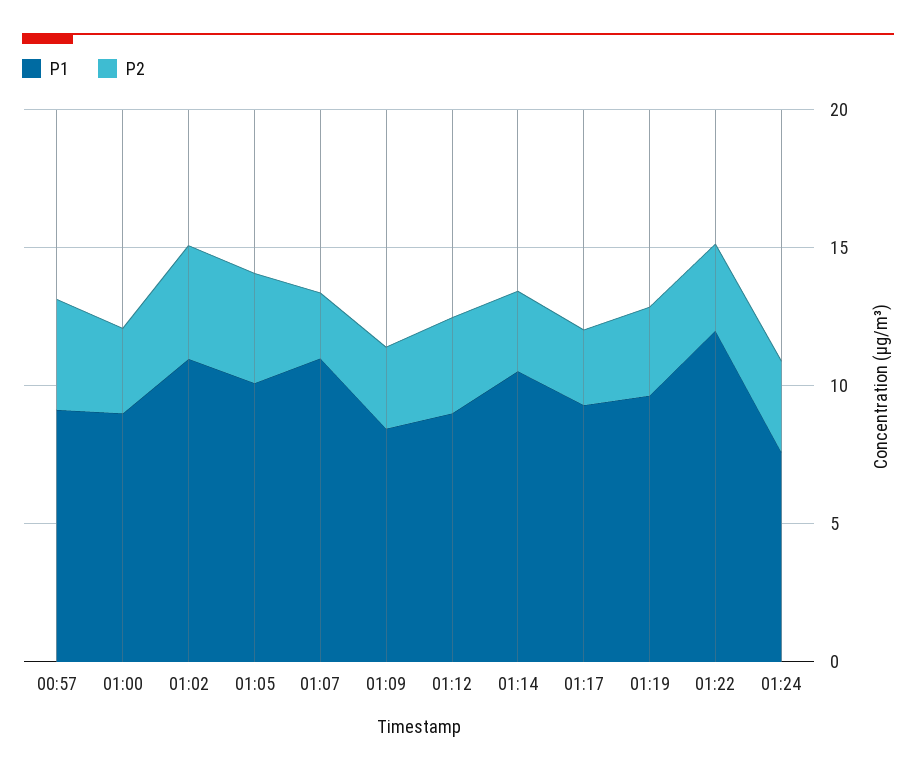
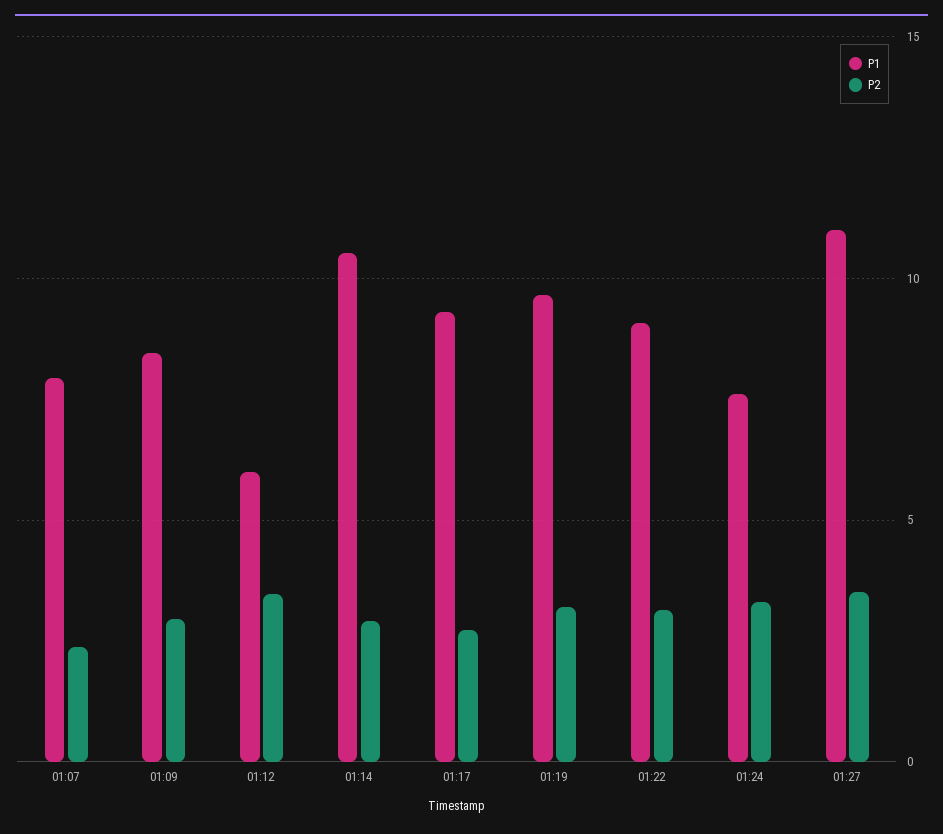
P1, 00:57: 9 -> none
P2, 00:57: 4 -> none
P1, 01:00: 9 -> none
P2, 01:00: 3 -> none
P1, 01:02: 11 -> none
P2, 01:02: 4 -> none
P1, 01:05: 10 -> none
P2, 01:05: 4 -> none
P1, 01:07: 11 -> 8
P1, 01:12: 9 -> 6
P1, 01:22: 12 -> 9
P1, 01:27: none -> 11
P2, 01:27: none -> 3.5

